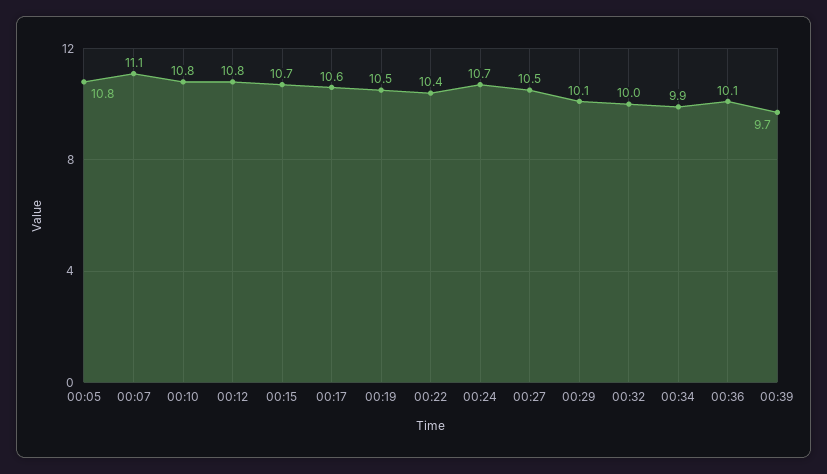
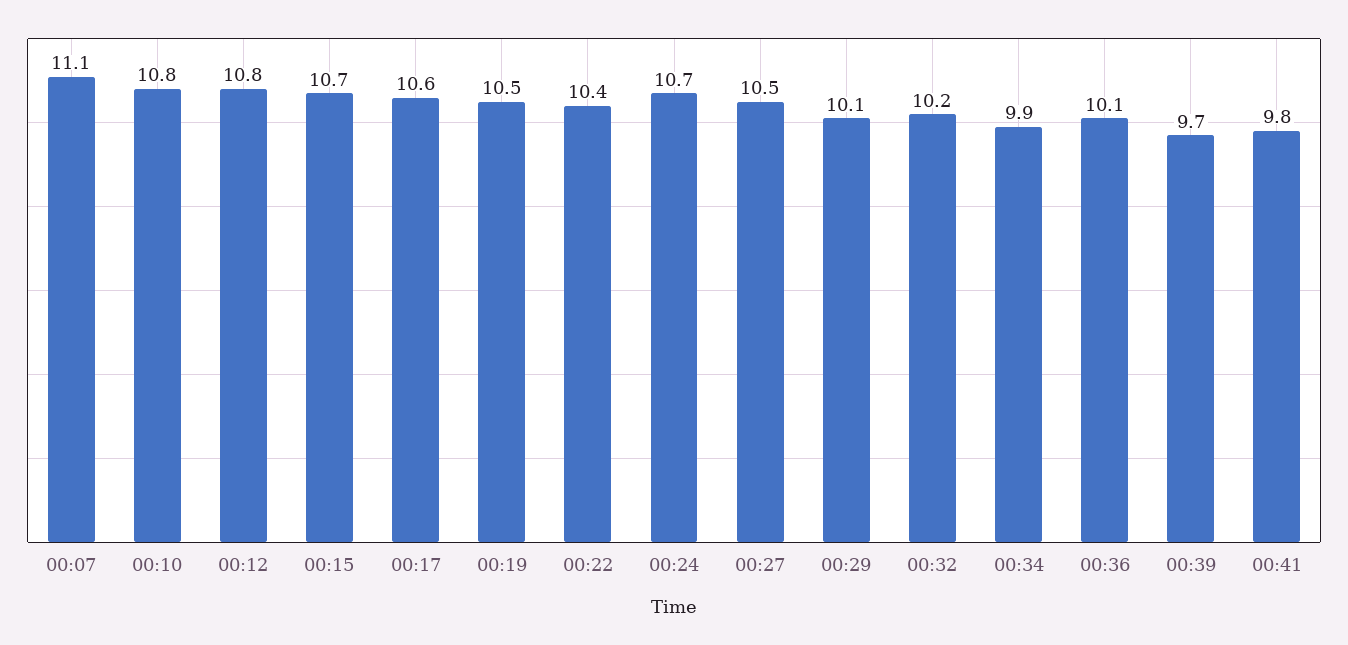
00:05: 10.8 -> none
00:32: 10 -> 10.2
00:41: none -> 9.8

